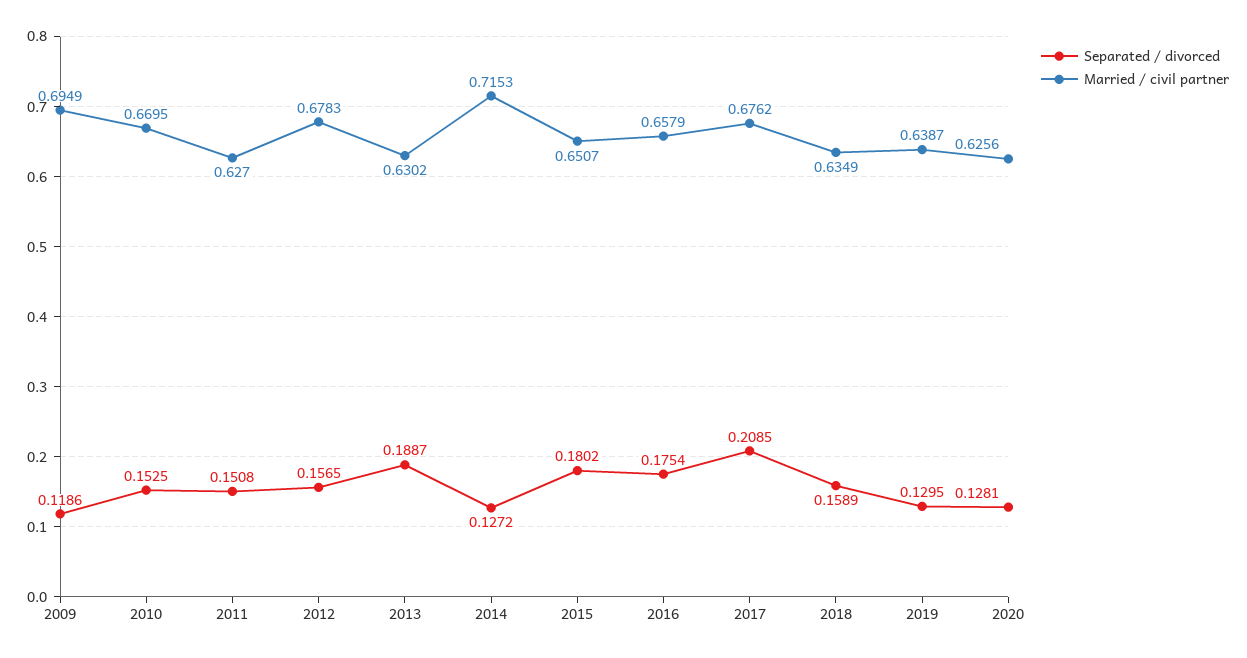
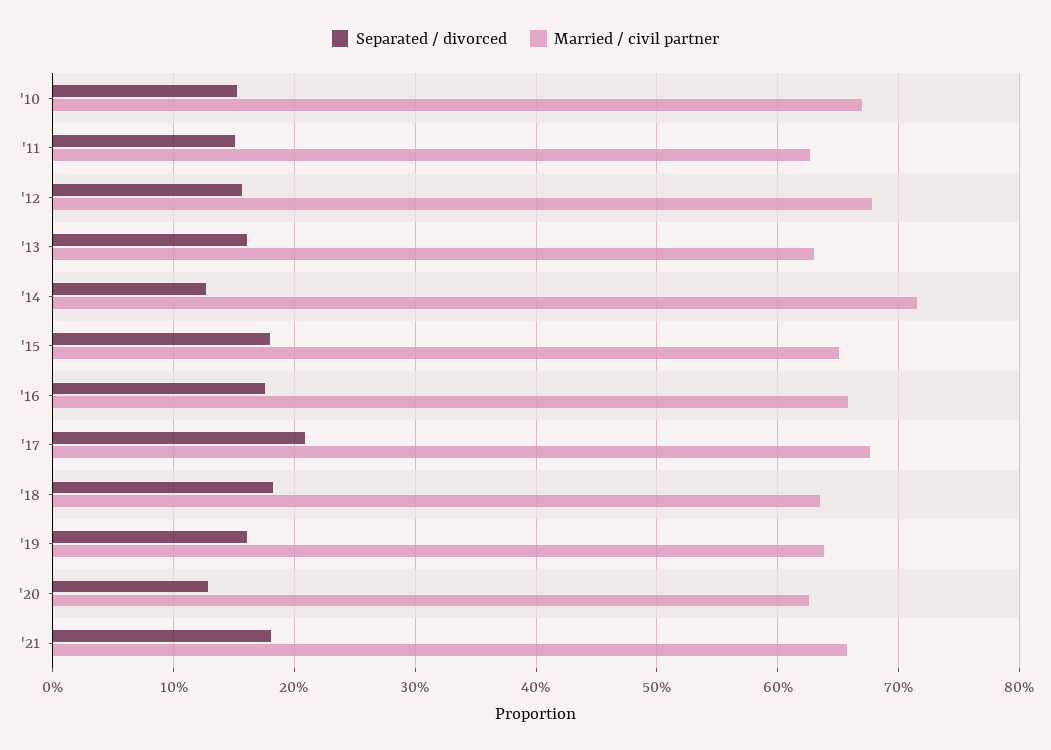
Separated / divorced, 2009: 0.1186 -> none
Married / civil partner, 2009: 0.6949 -> none
Separated / divorced, 2013: 0.1887 -> 0.16
Separated / divorced, 2018: 0.1589 -> 0.18
Separated / divorced, 2019: 0.1295 -> 0.16
Separated / divorced, '21: none -> 0.18
Married / civil partner, '21: none -> 0.66

